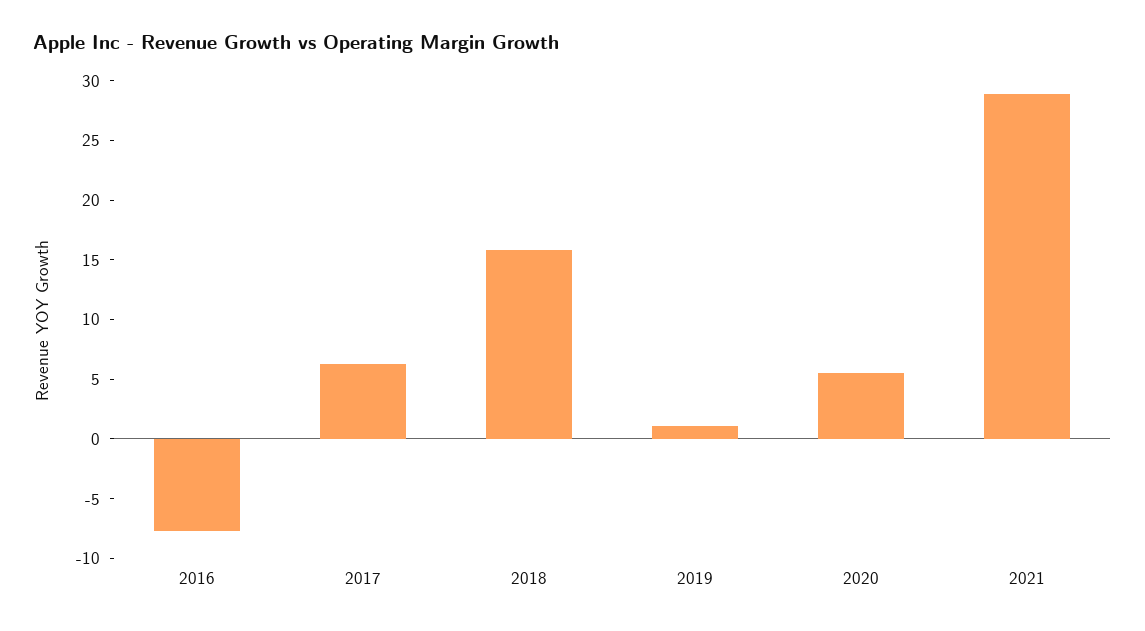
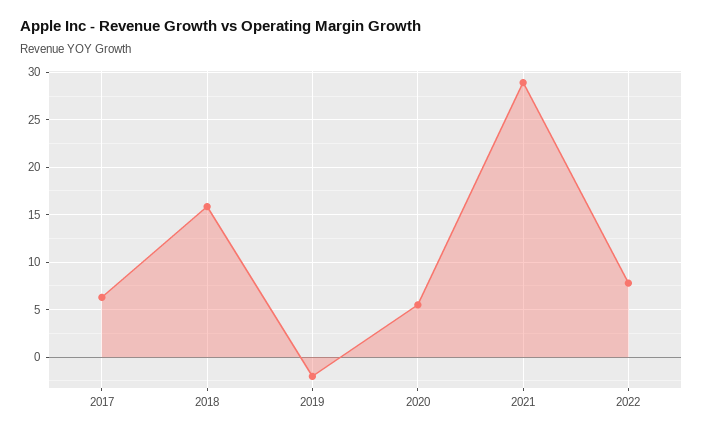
2016: -8 -> none
2019: 1 -> -2
2022: none -> 8

